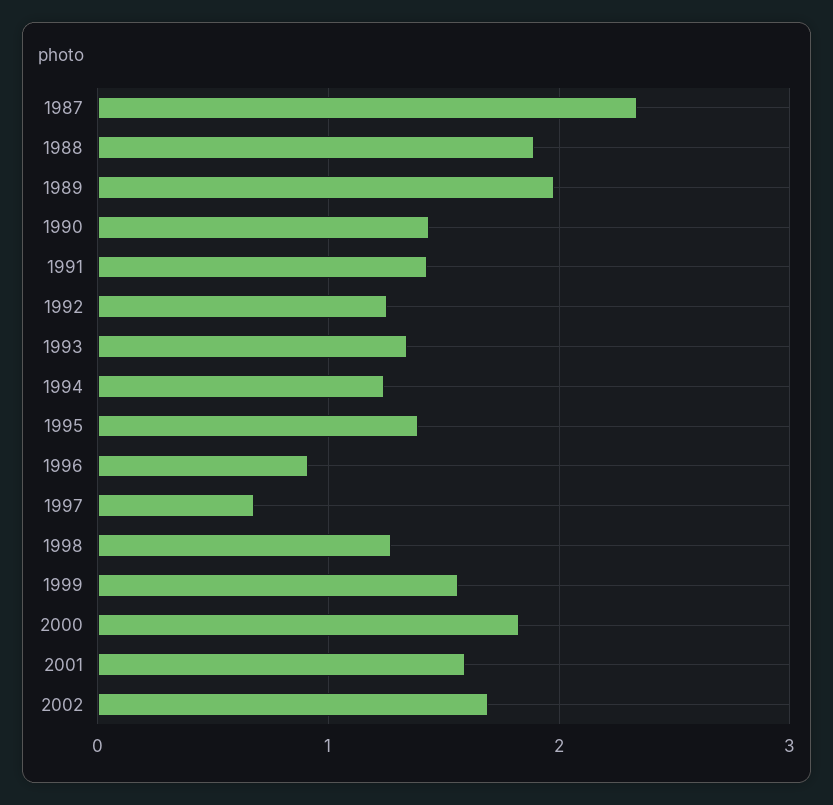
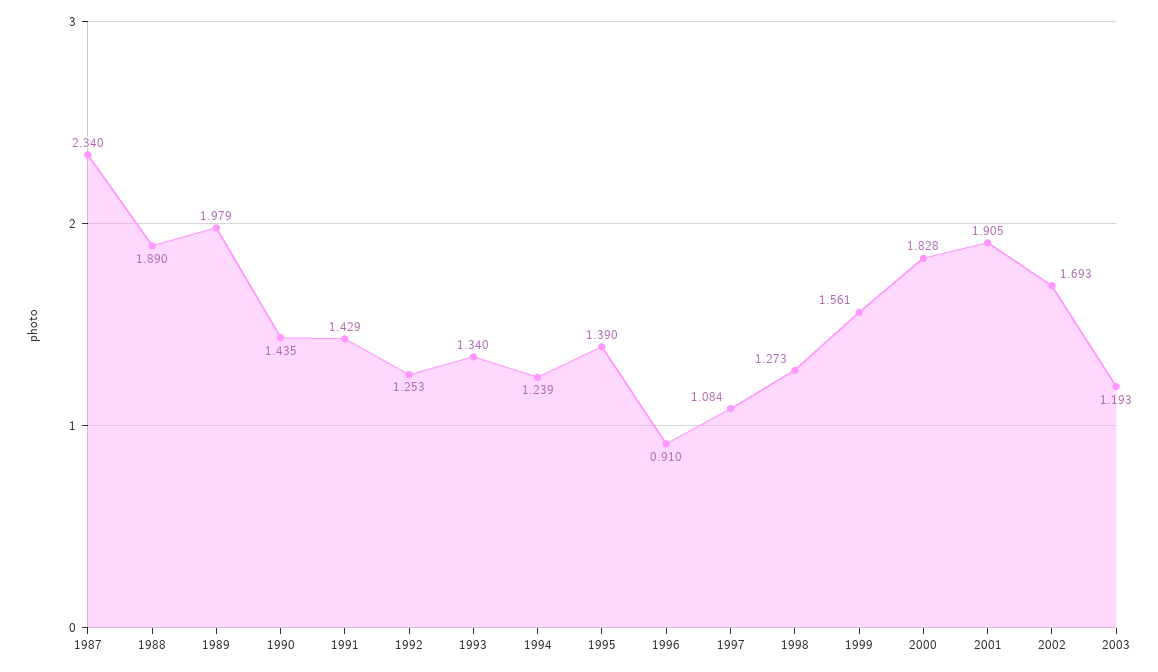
1997: 0.7 -> 1.084
2001: 1.6 -> 1.905
2003: none -> 1.193

